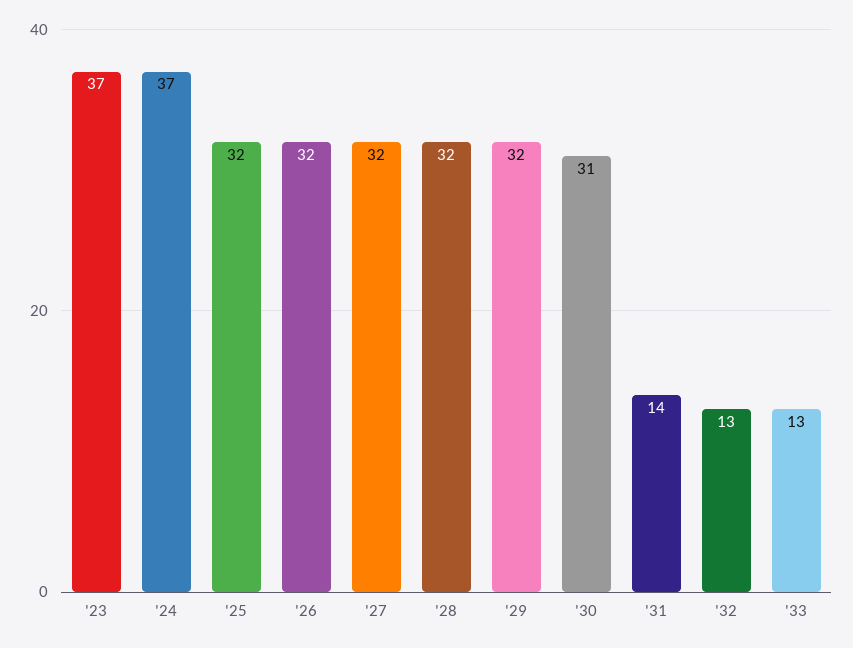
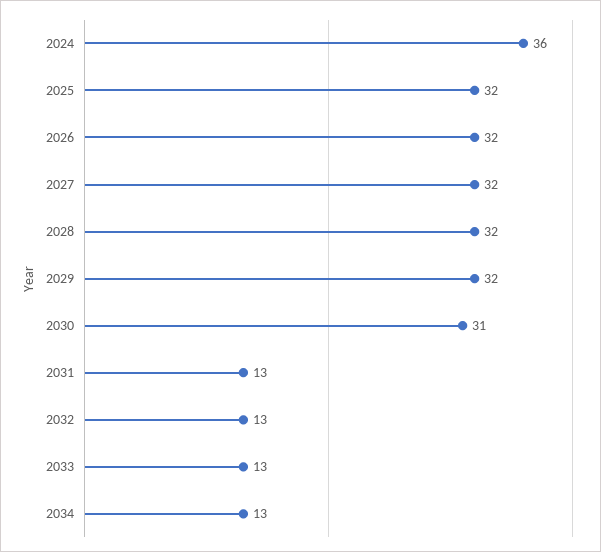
'23: 37 -> none
'24: 37 -> 36
'31: 14 -> 13
2034: none -> 13

